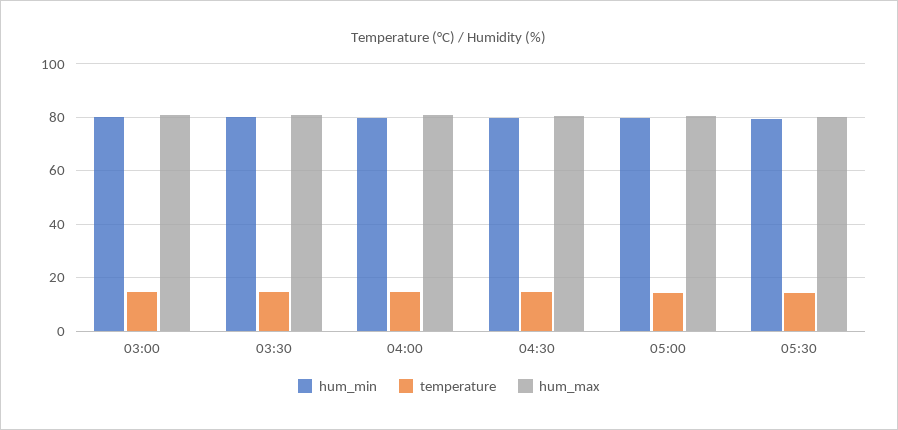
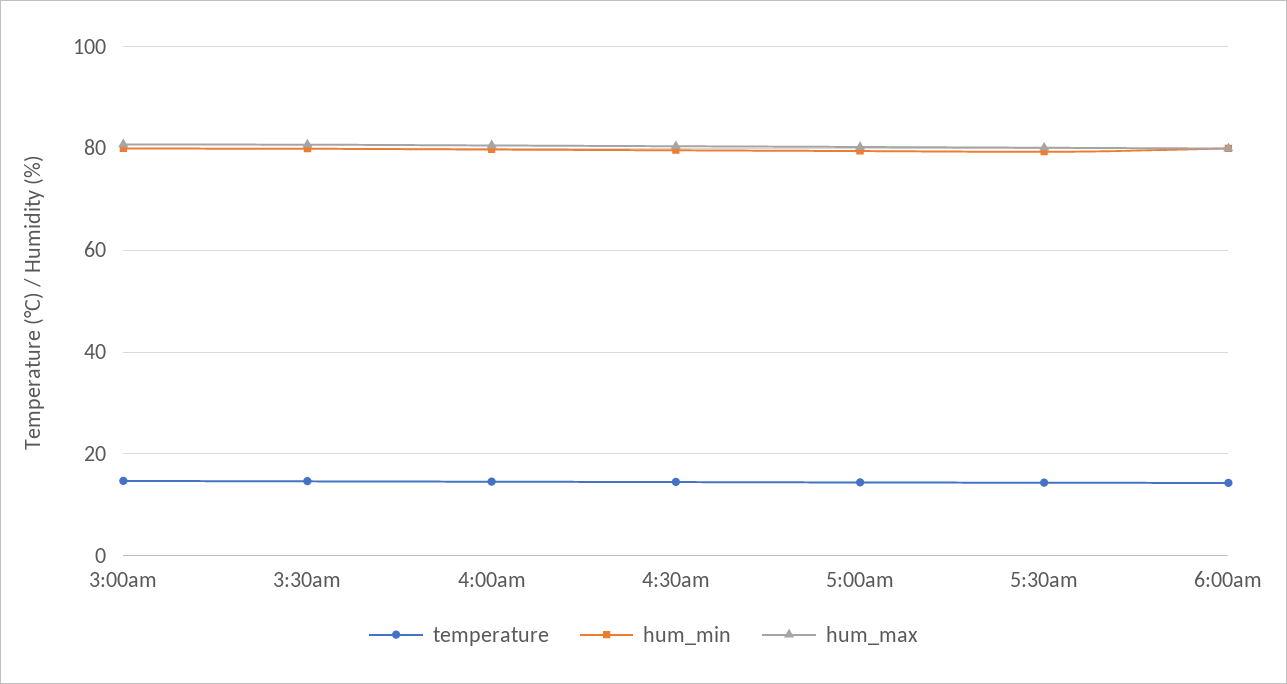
temperature, 6:00am: none -> 14
hum_min, 6:00am: none -> 80
hum_max, 6:00am: none -> 80

